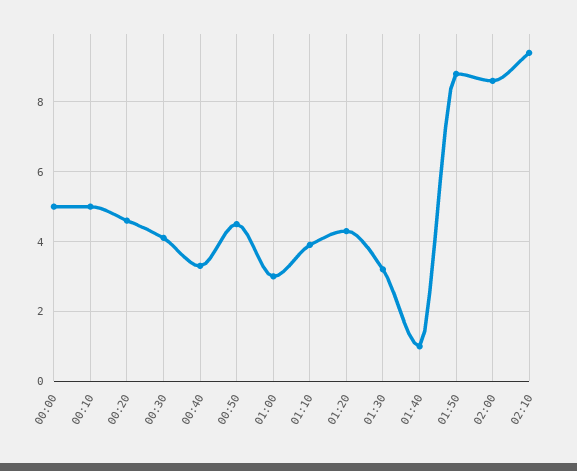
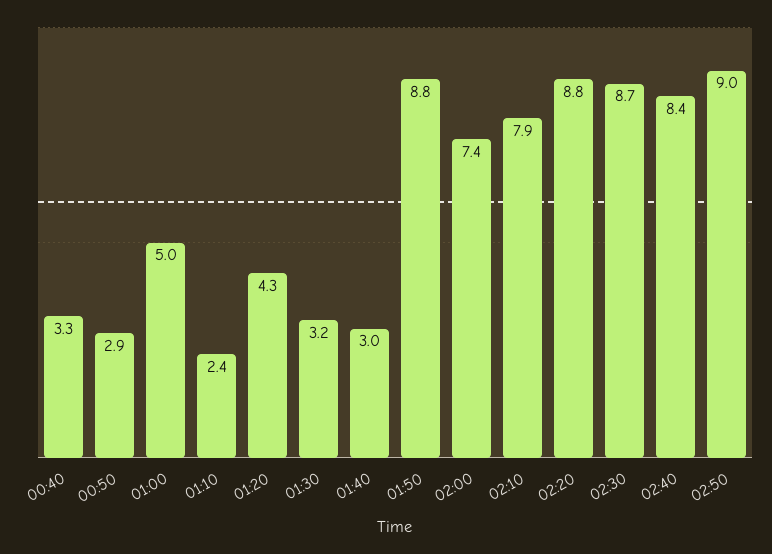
00:00: 5 -> none
00:10: 5 -> none
00:20: 4.5 -> none
00:30: 4 -> none
00:50: 4.5 -> 2.9
01:00: 3 -> 5
01:10: 4 -> 2.4
01:40: 1 -> 3
02:00: 8.5 -> 7.4
02:10: 9.5 -> 7.9
02:20: none -> 8.8
02:30: none -> 8.7
02:40: none -> 8.4
02:50: none -> 9

